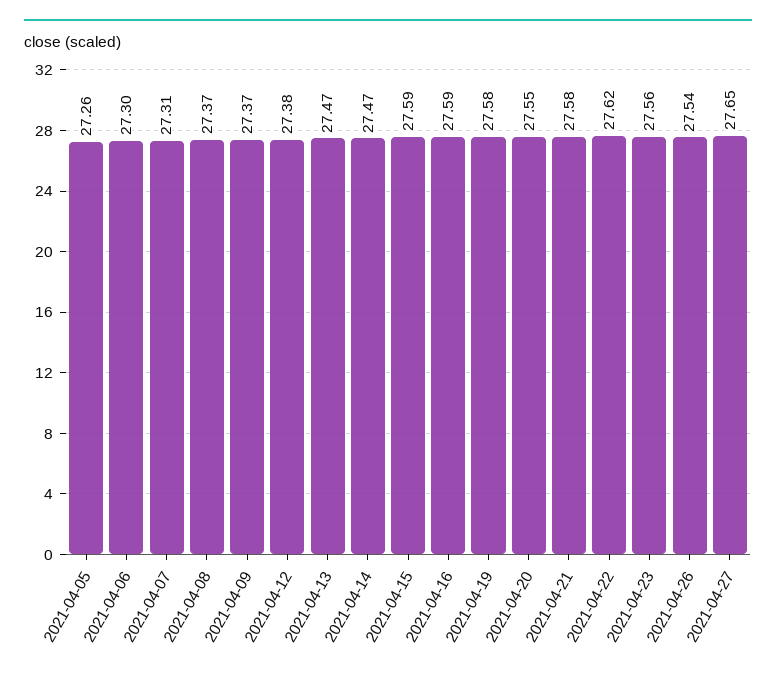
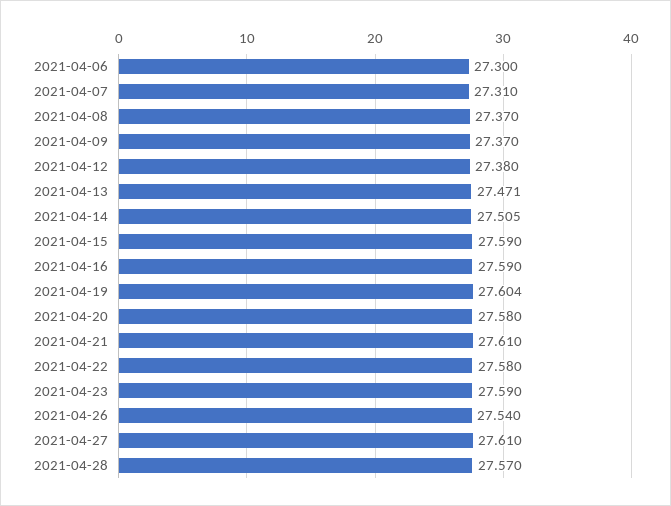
2021-04-05: 27.26 -> none
2021-04-14: 27.47 -> 27.505
2021-04-19: 27.58 -> 27.604
2021-04-20: 27.55 -> 27.58
2021-04-21: 27.58 -> 27.61
2021-04-22: 27.62 -> 27.58
2021-04-23: 27.56 -> 27.59
2021-04-27: 27.65 -> 27.61
2021-04-28: none -> 27.57

